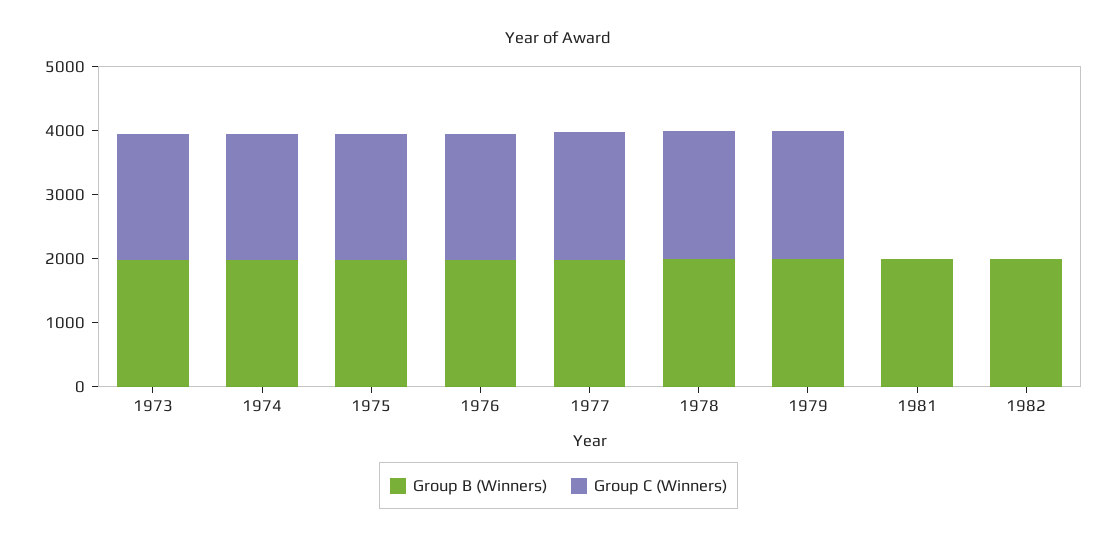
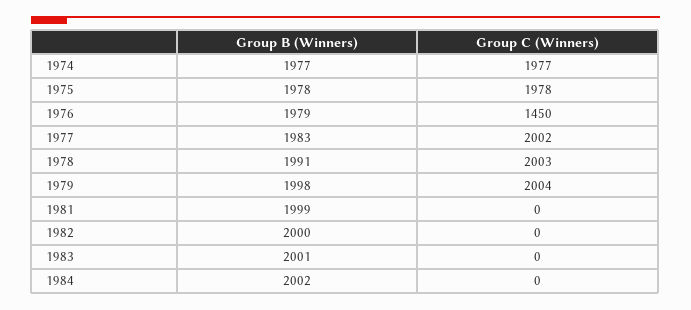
Group B (Winners), 1973: 2000 -> none
Group C (Winners), 1973: 2000 -> none
Group C (Winners), 1976: 2000 -> 1450
Group B (Winners), 1983: none -> 2001
Group C (Winners), 1983: none -> 0
Group B (Winners), 1984: none -> 2002
Group C (Winners), 1984: none -> 0

